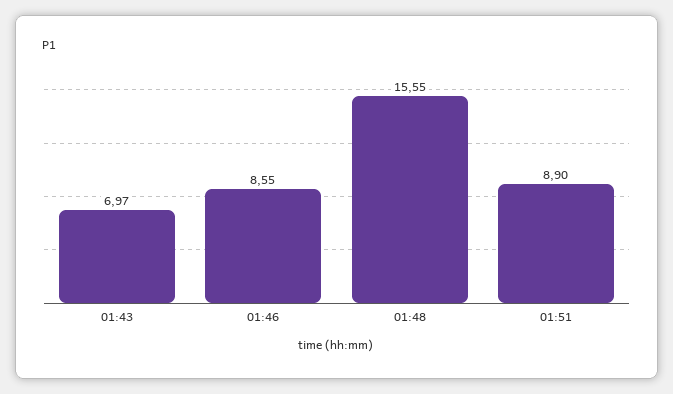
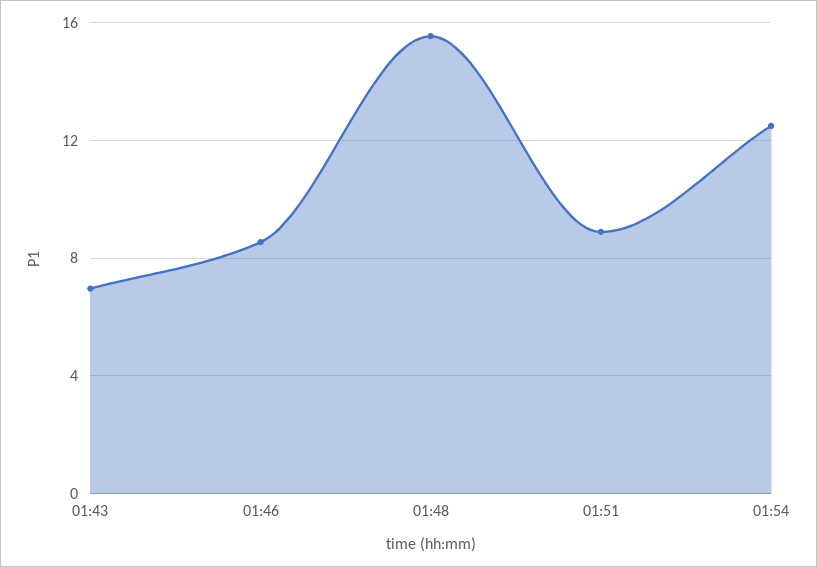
01:54: none -> 12.5

